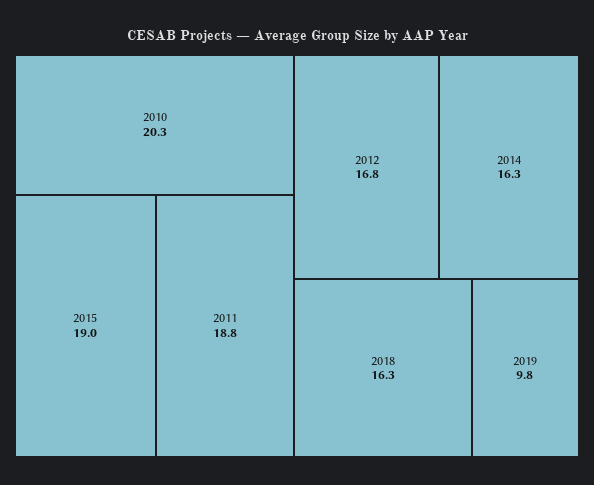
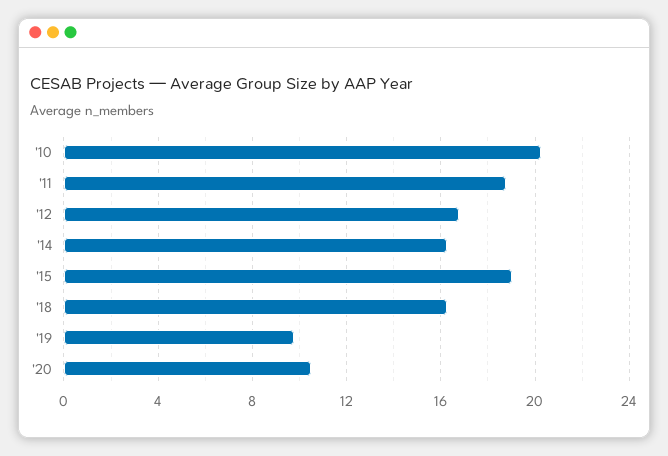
'20: none -> 10.5

